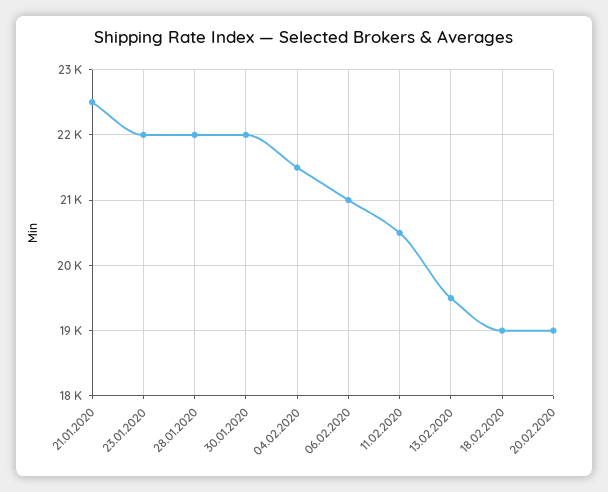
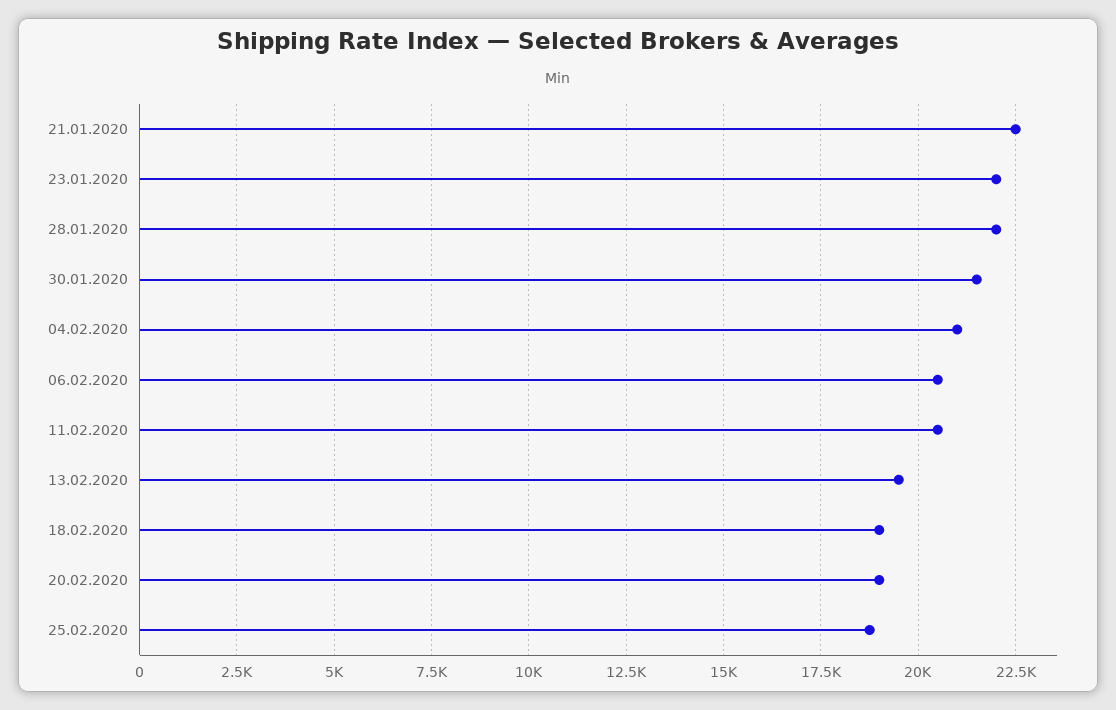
30.01.2020: 22000 -> 21500
04.02.2020: 21500 -> 21000
06.02.2020: 21000 -> 20500
25.02.2020: none -> 18750

